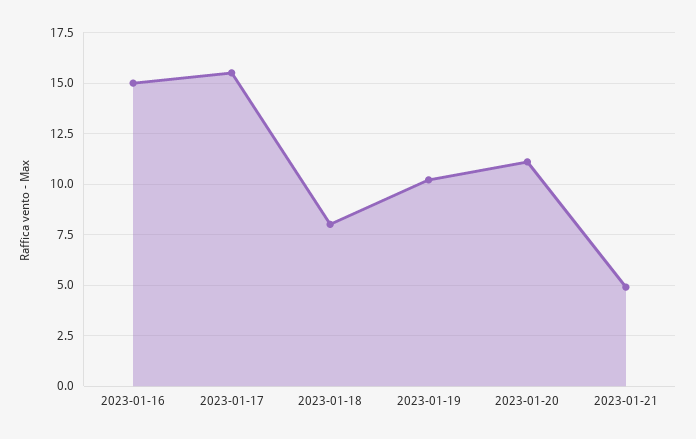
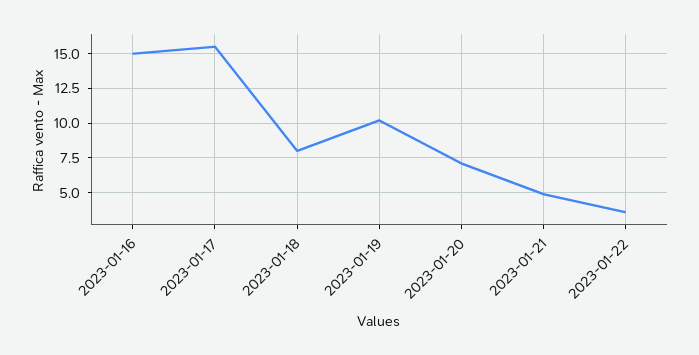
2023-01-20: 11 -> 7
2023-01-22: none -> 3.5

